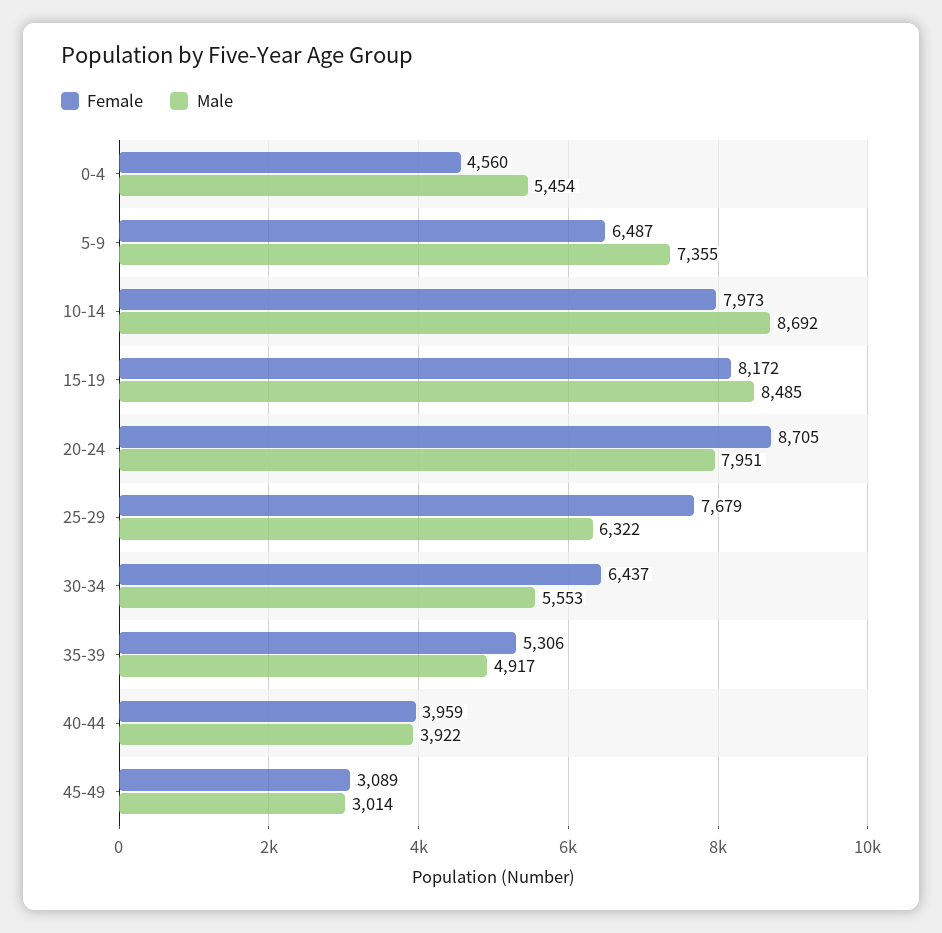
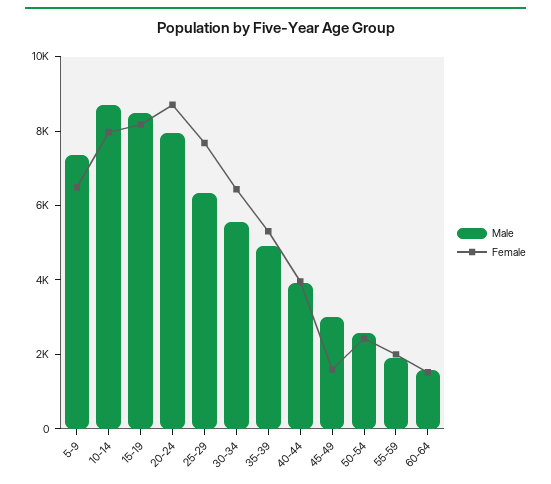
Female, 0-4: 4560 -> none
Male, 0-4: 5454 -> none
Female, 45-49: 3089 -> 1500
Male, 50-54: none -> 2500
Female, 50-54: none -> 2500
Male, 55-59: none -> 2000
Female, 55-59: none -> 2000
Male, 60-64: none -> 1500
Female, 60-64: none -> 1500

